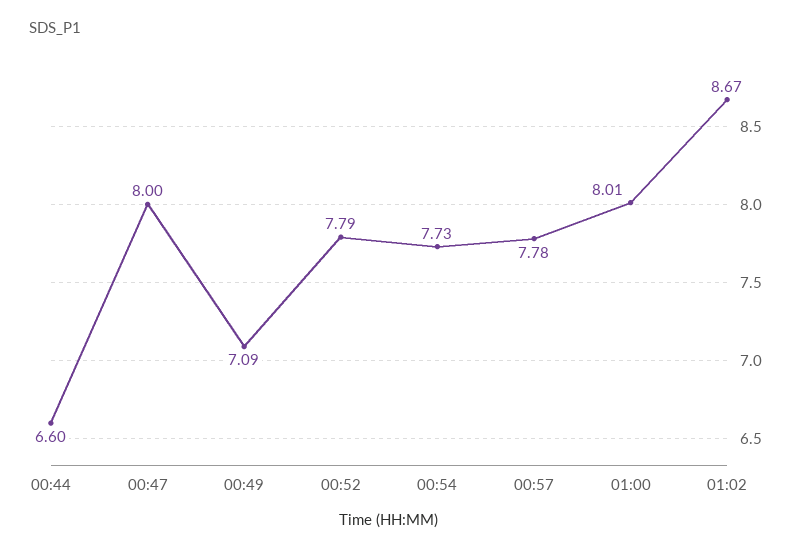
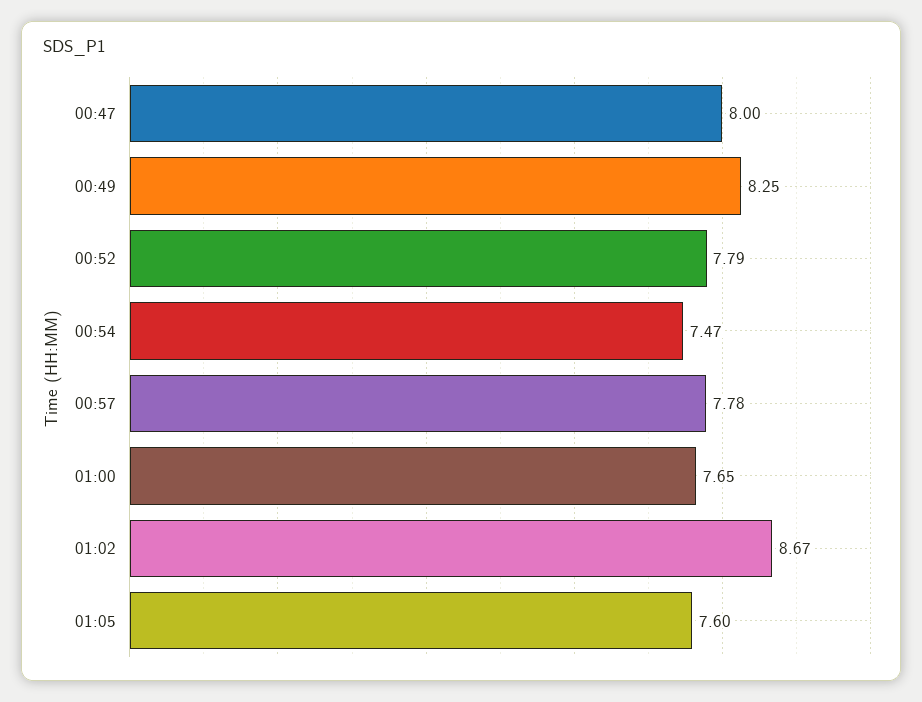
00:44: 6.6 -> none
00:49: 7.09 -> 8.25
00:54: 7.73 -> 7.47
01:00: 8.01 -> 7.65
01:05: none -> 7.6

